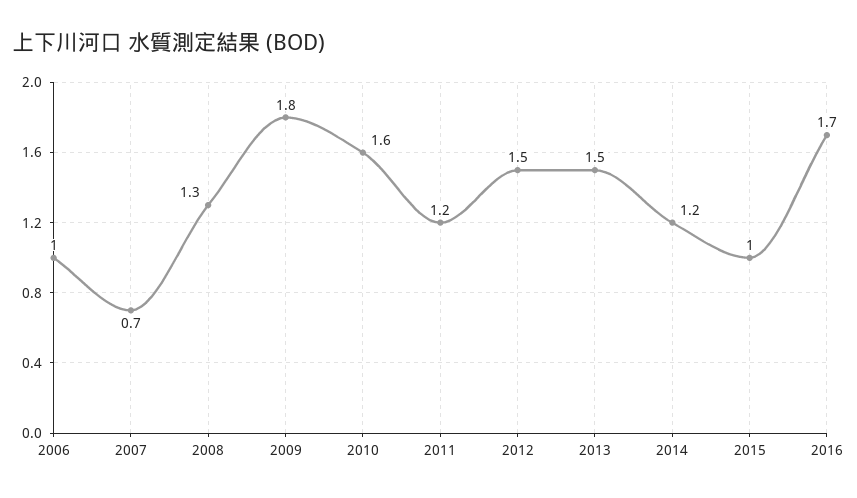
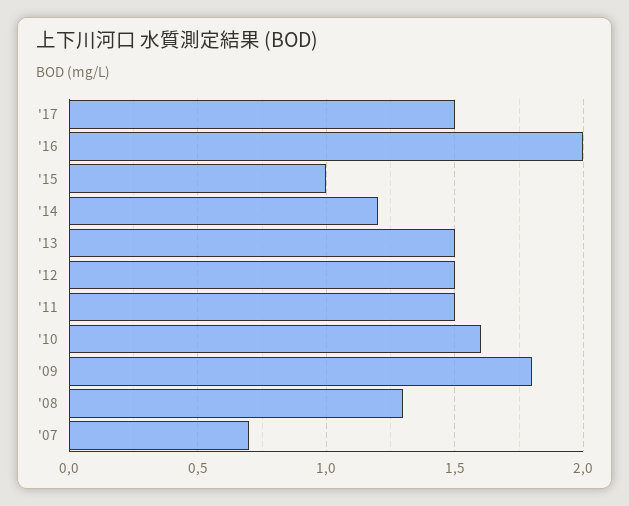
2006: 1 -> none
2011: 1.2 -> 1.5
2016: 1.7 -> 2
'17: none -> 1.5

